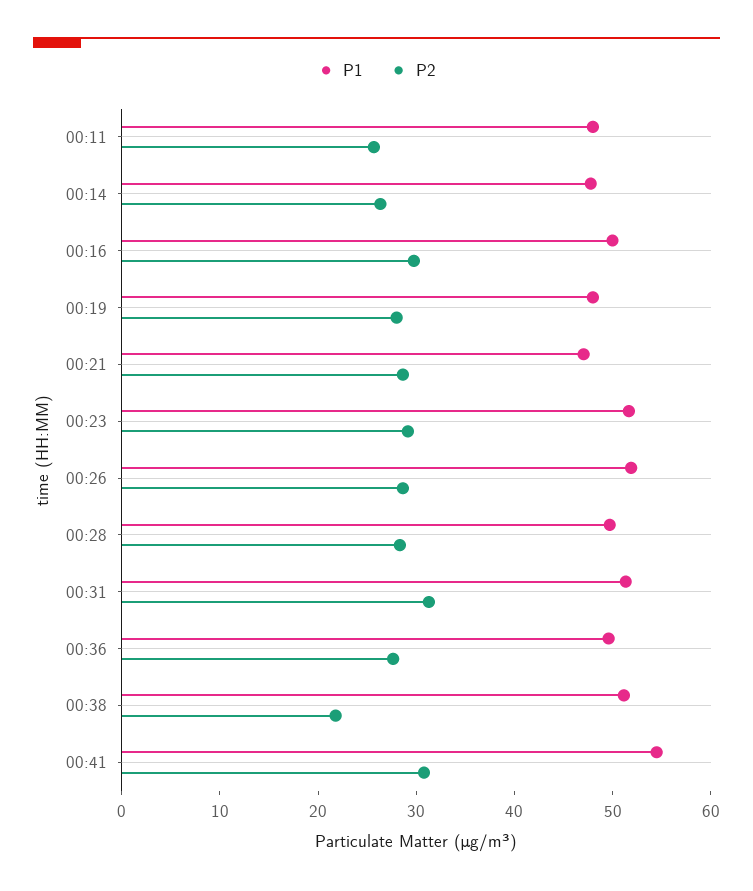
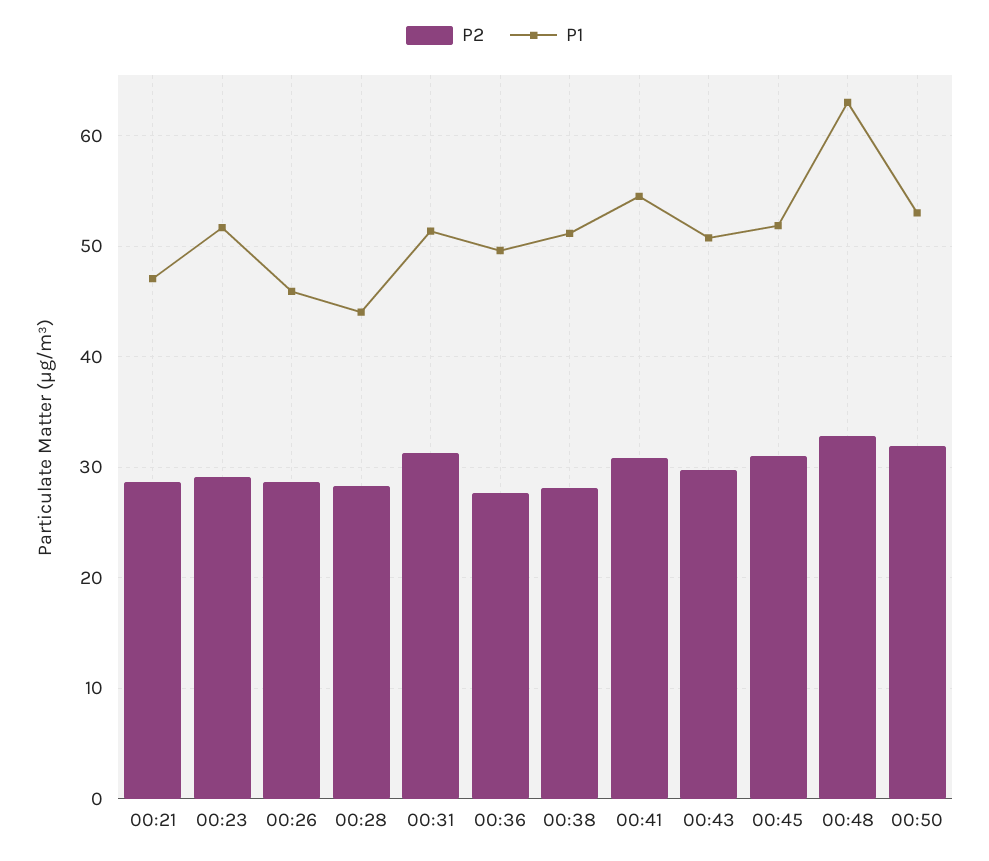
P1, 00:11: 48 -> none
P2, 00:11: 26 -> none
P1, 00:14: 48 -> none
P2, 00:14: 26 -> none
P1, 00:16: 50 -> none
P2, 00:16: 30 -> none
P1, 00:19: 48 -> none
P2, 00:19: 28 -> none
P1, 00:26: 52 -> 46
P1, 00:28: 50 -> 44
P2, 00:38: 22 -> 28
P2, 00:43: none -> 30
P1, 00:43: none -> 51
P2, 00:45: none -> 31
P1, 00:45: none -> 52
P2, 00:48: none -> 33
P1, 00:48: none -> 63
P2, 00:50: none -> 32
P1, 00:50: none -> 53

